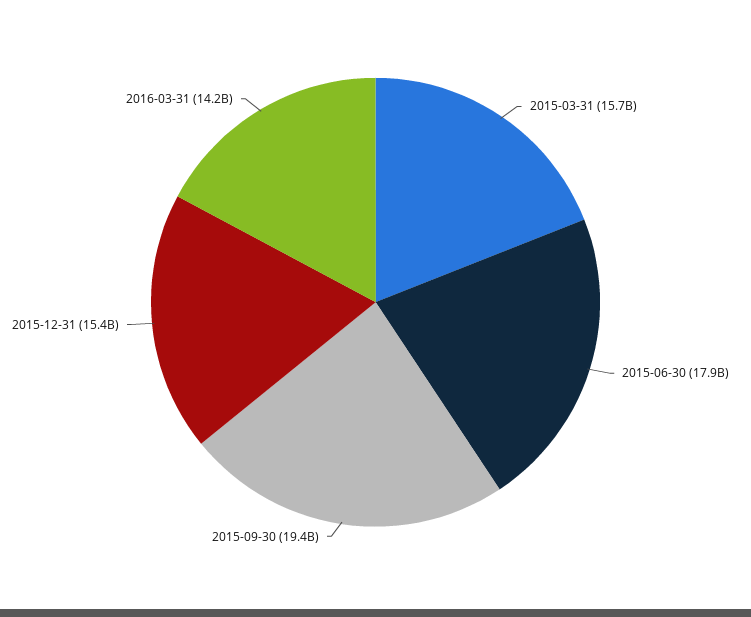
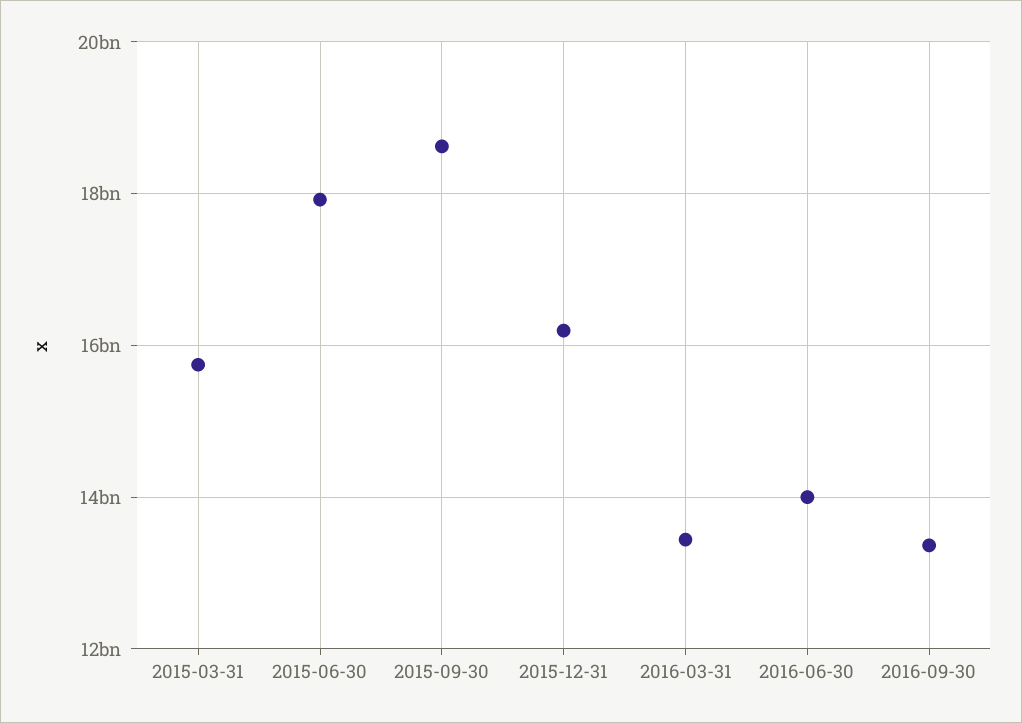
2015-09-30: 19400000000 -> 18600000000
2015-12-31: 15400000000 -> 16200000000
2016-03-31: 14200000000 -> 13400000000
2016-06-30: none -> 14000000000
2016-09-30: none -> 13400000000

